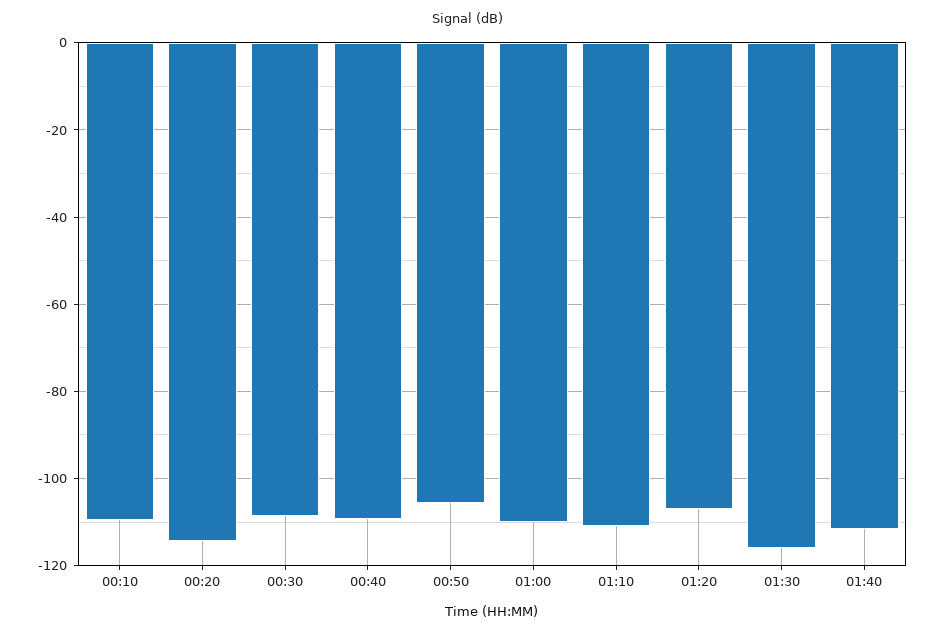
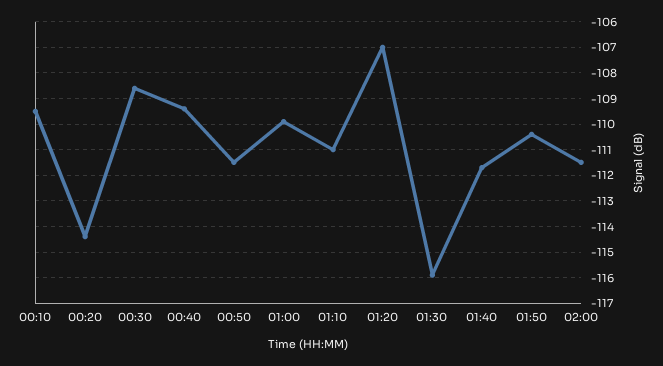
00:50: -106 -> -111.5
01:50: none -> -110.5
02:00: none -> -111.5

